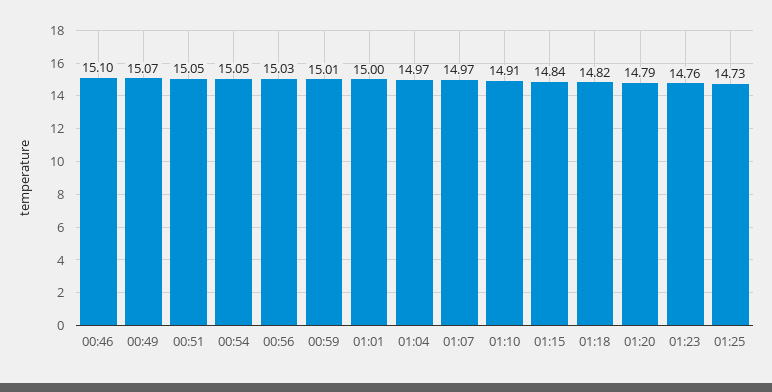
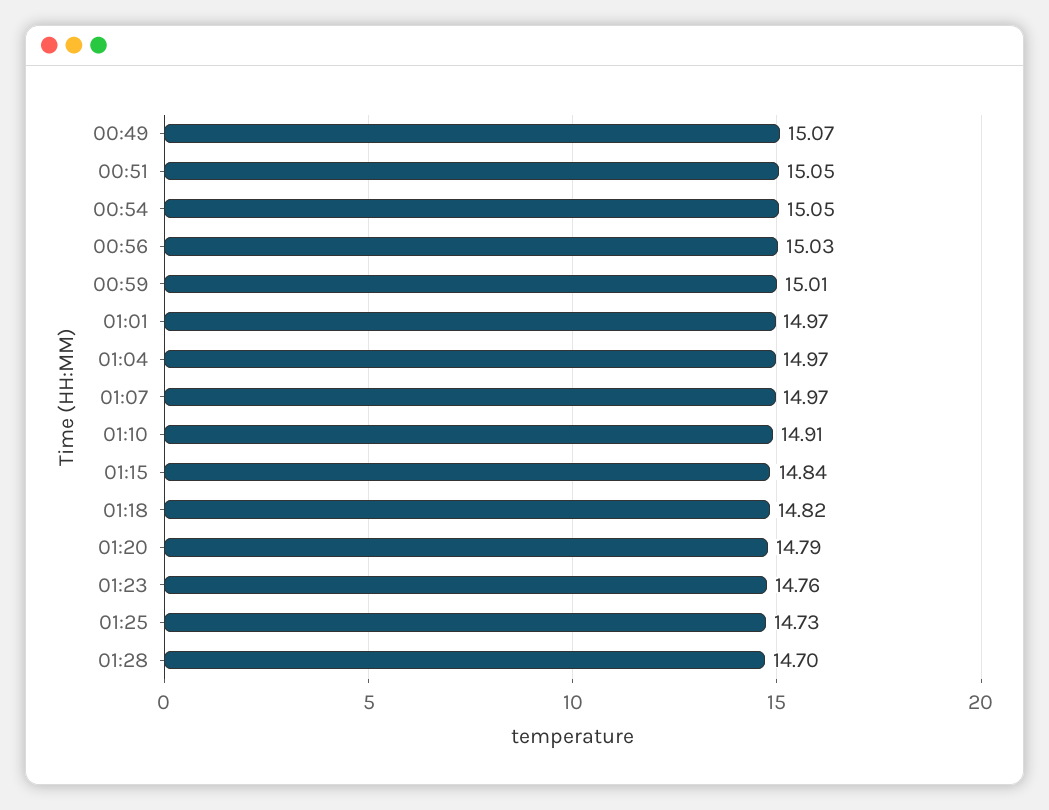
00:46: 15.1 -> none
01:01: 15 -> 14.97
01:28: none -> 14.7

